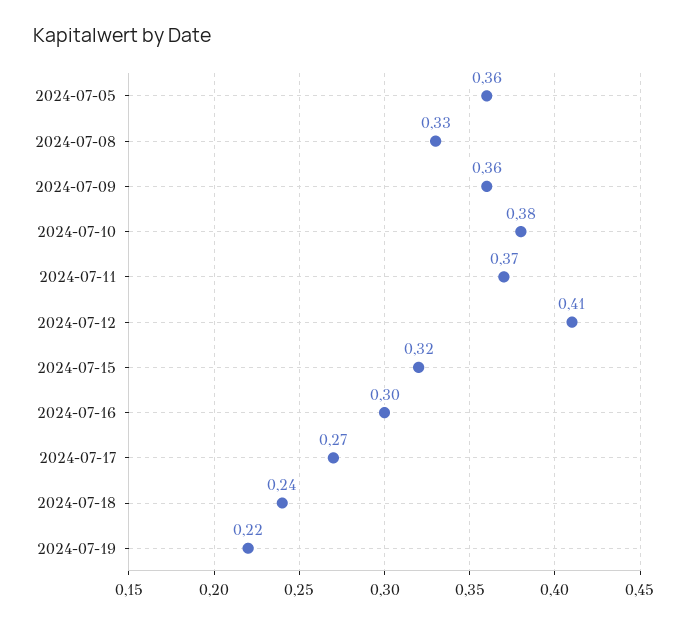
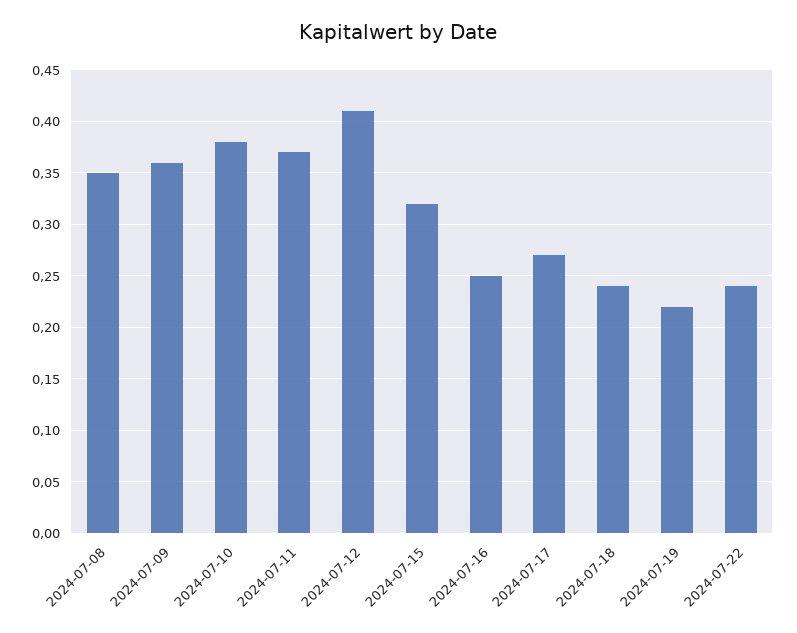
2024-07-05: 0.36 -> none
2024-07-08: 0.33 -> 0.35
2024-07-16: 0.3 -> 0.25
2024-07-22: none -> 0.24

